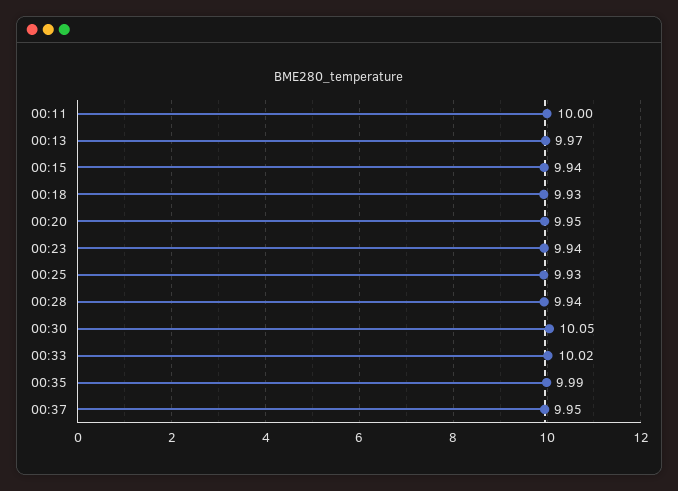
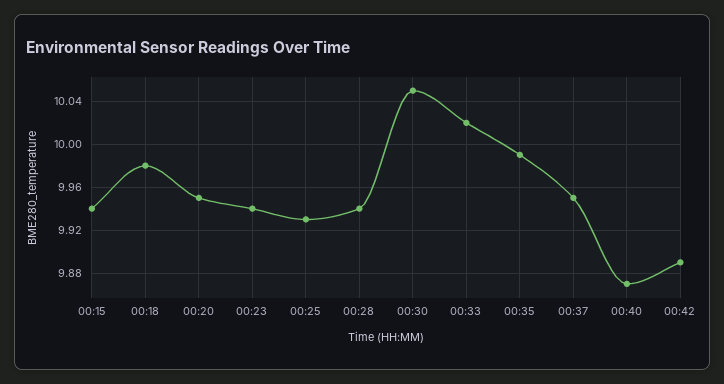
00:11: 10 -> none
00:13: 9.97 -> none
00:18: 9.93 -> 9.98
00:40: none -> 9.87
00:42: none -> 9.89

